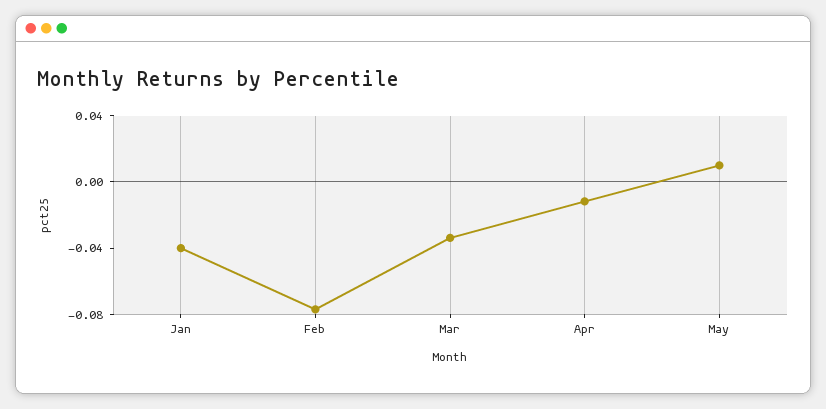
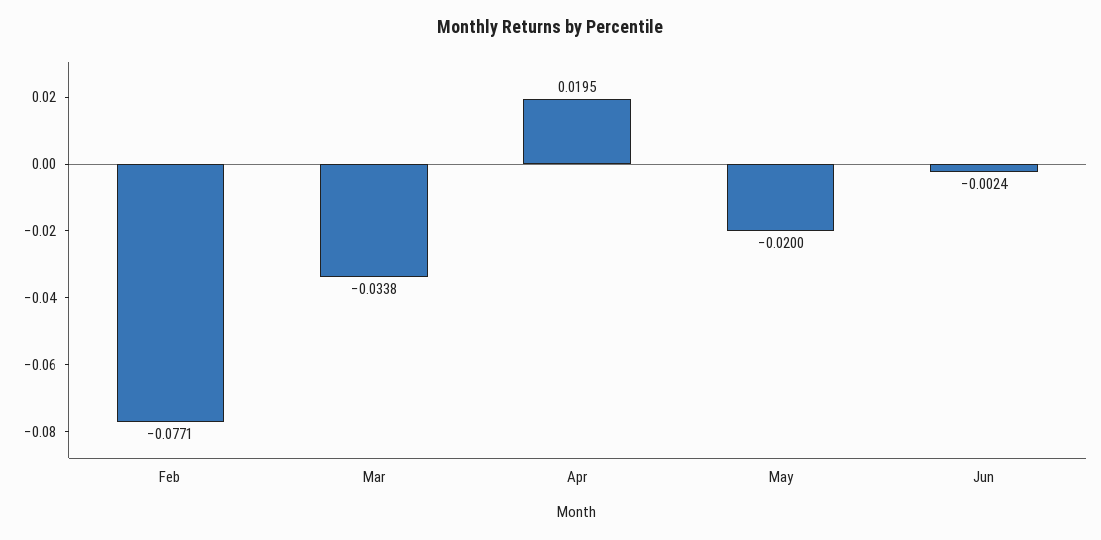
Jan: -0.04 -> none
Apr: -0.01 -> 0.0195
May: 0.01 -> -0.02
Jun: none -> -0.0024

